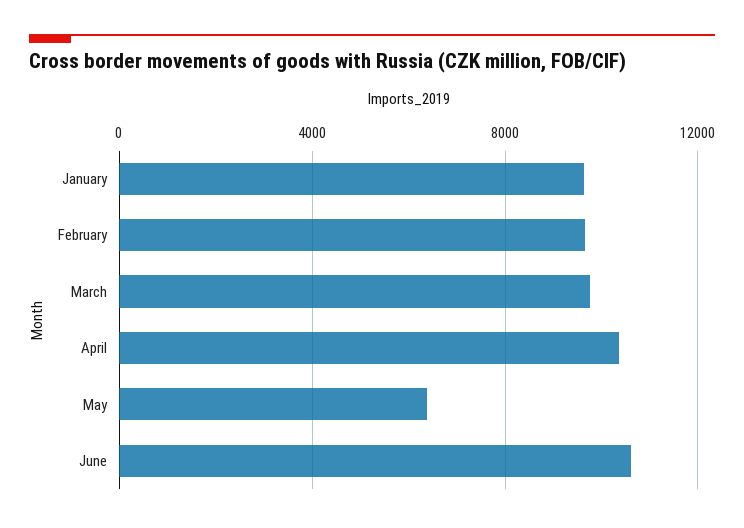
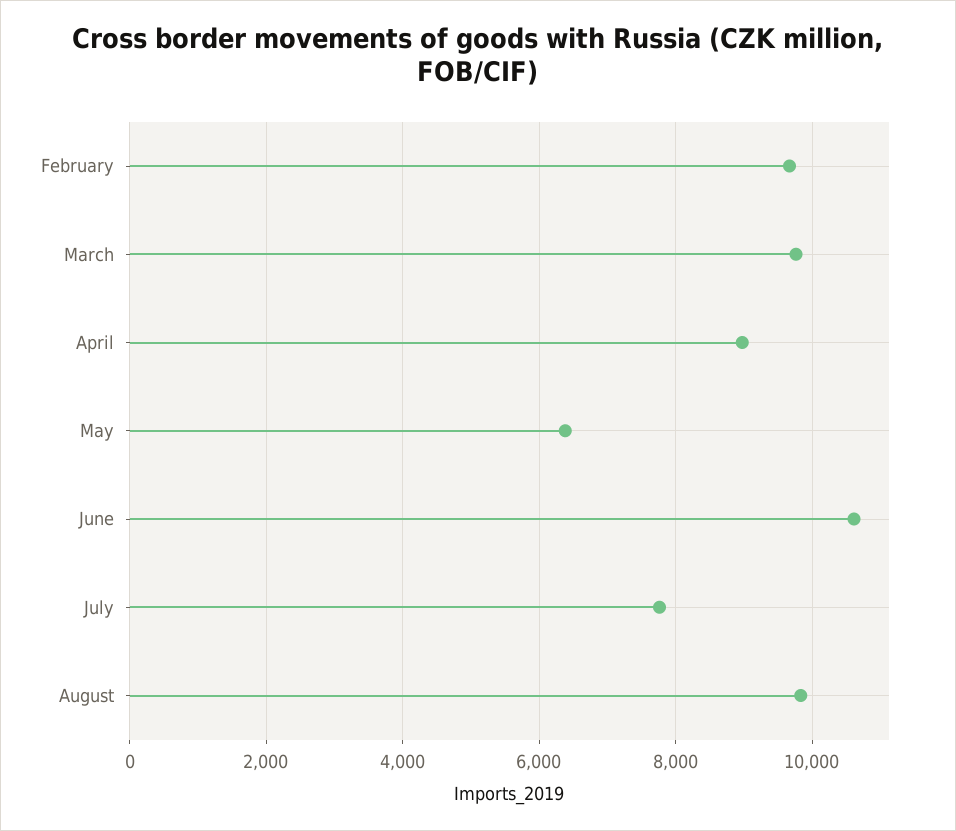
January: 9500 -> none
April: 10500 -> 9000
July: none -> 7800
August: none -> 9800

